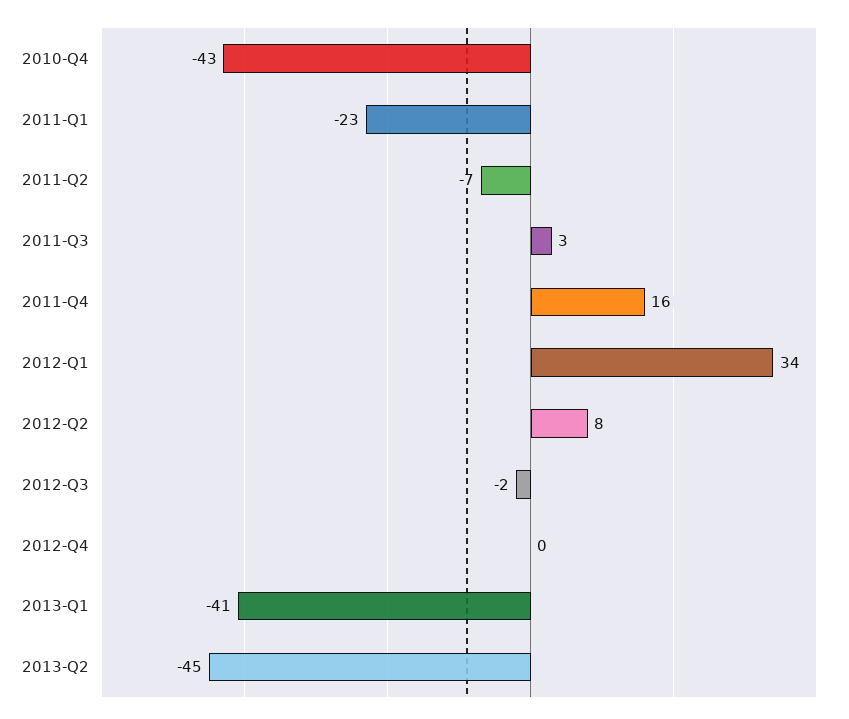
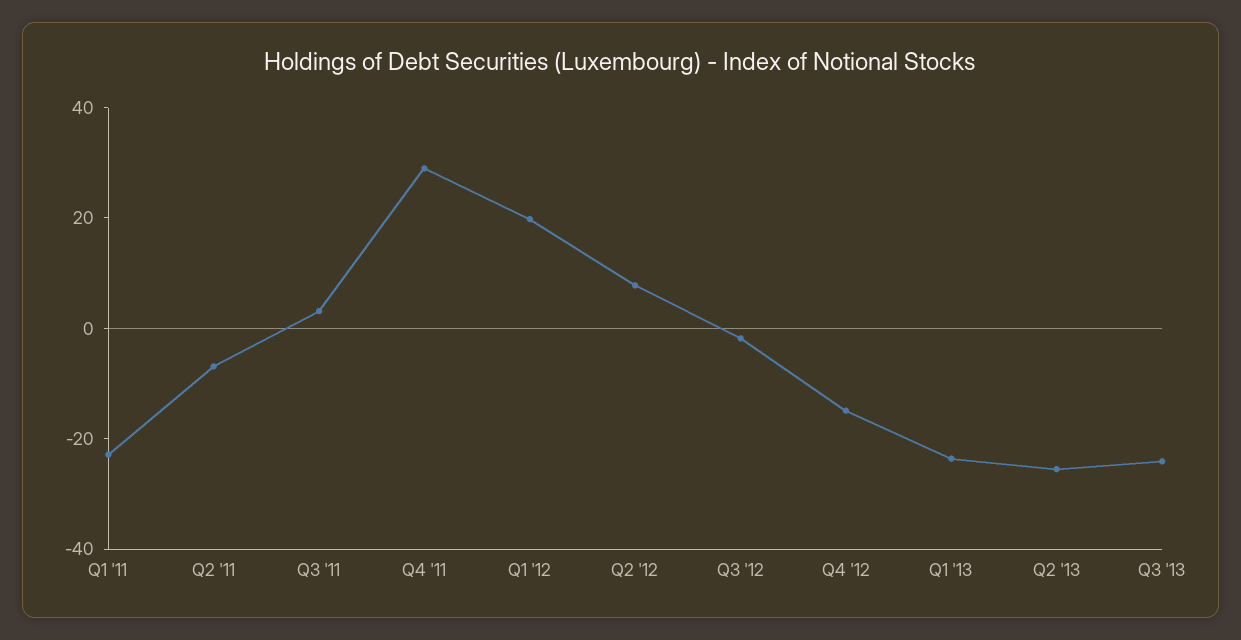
2010-Q4: -43 -> none
2011-Q4: 16 -> 30
2012-Q1: 34 -> 20
2012-Q4: 0 -> -15
2013-Q1: -41 -> -25
2013-Q2: -45 -> -25
Q3 '13: none -> -25

